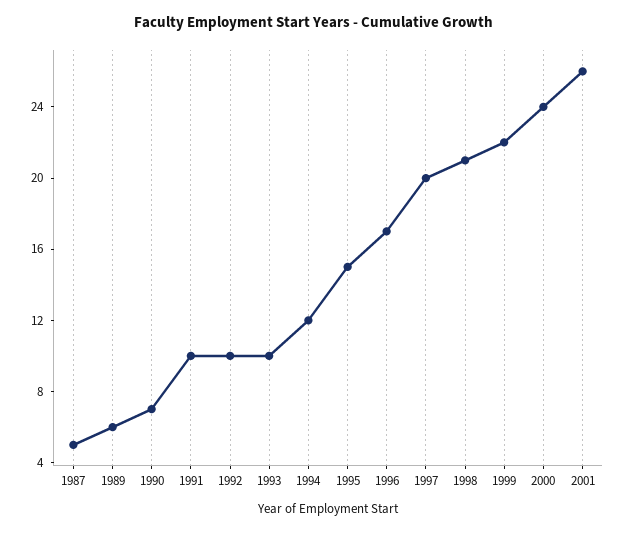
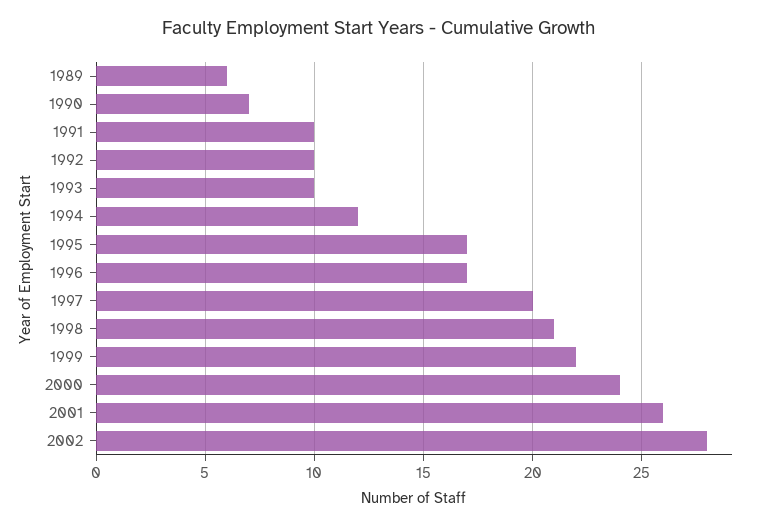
1987: 5 -> none
1995: 15 -> 17
2002: none -> 28

